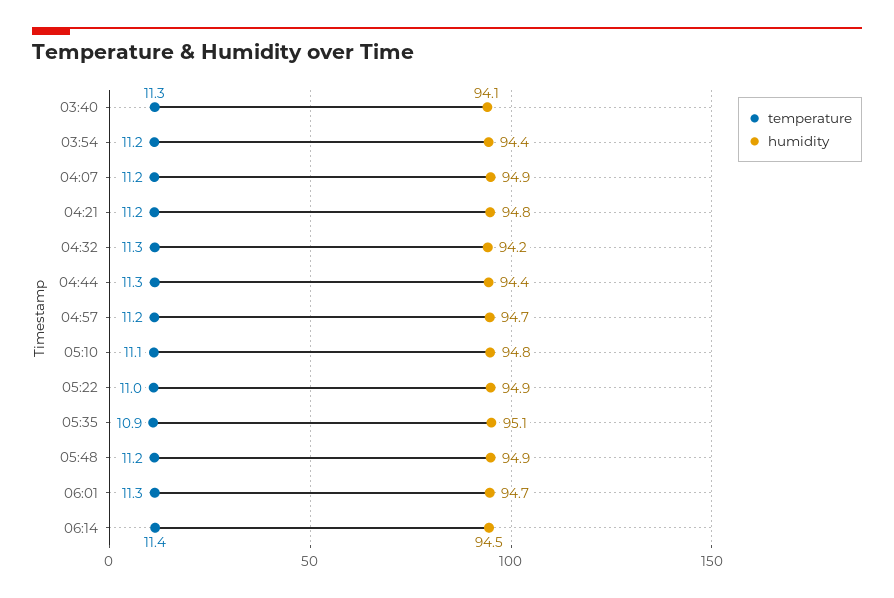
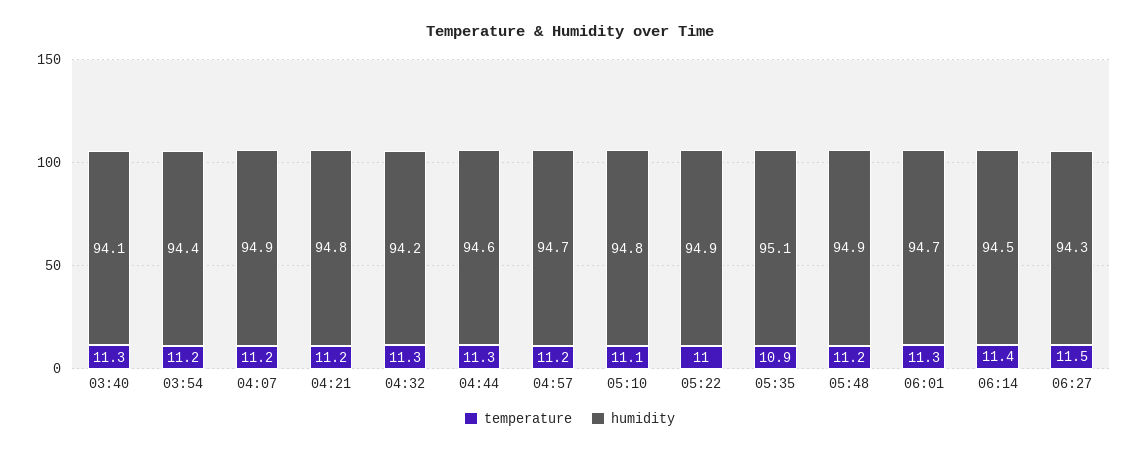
humidity, 04:44: 94.4 -> 94.6
temperature, 06:27: none -> 11.5
humidity, 06:27: none -> 94.3

